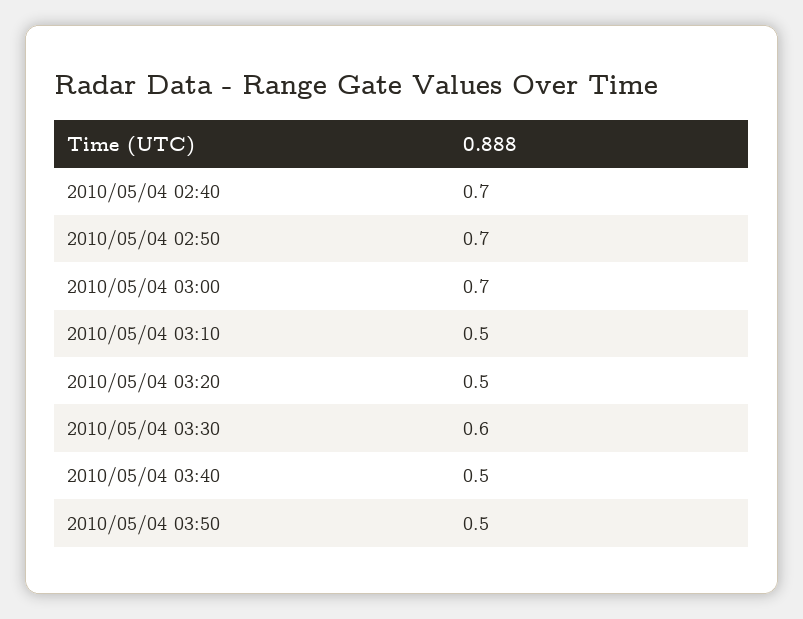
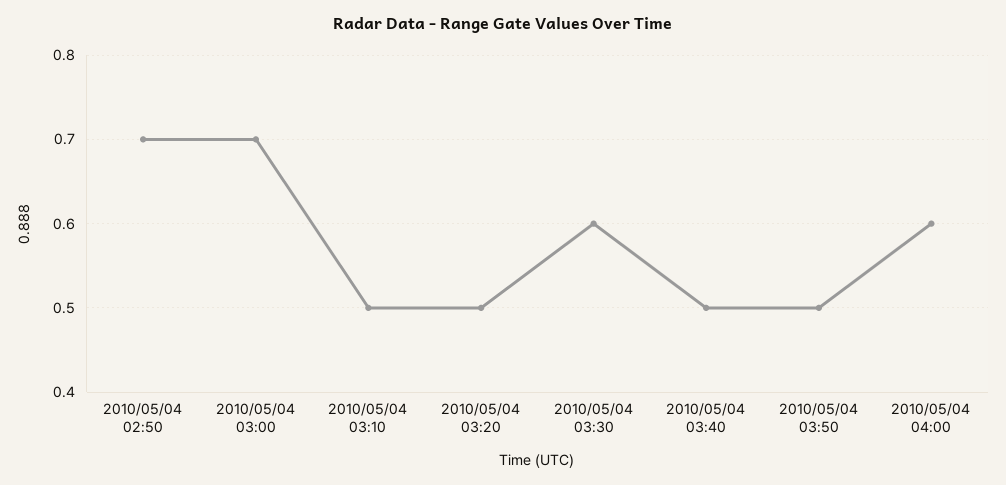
2010/05/04 02:40: 0.7 -> none
2010/05/04 04:00: none -> 0.6

